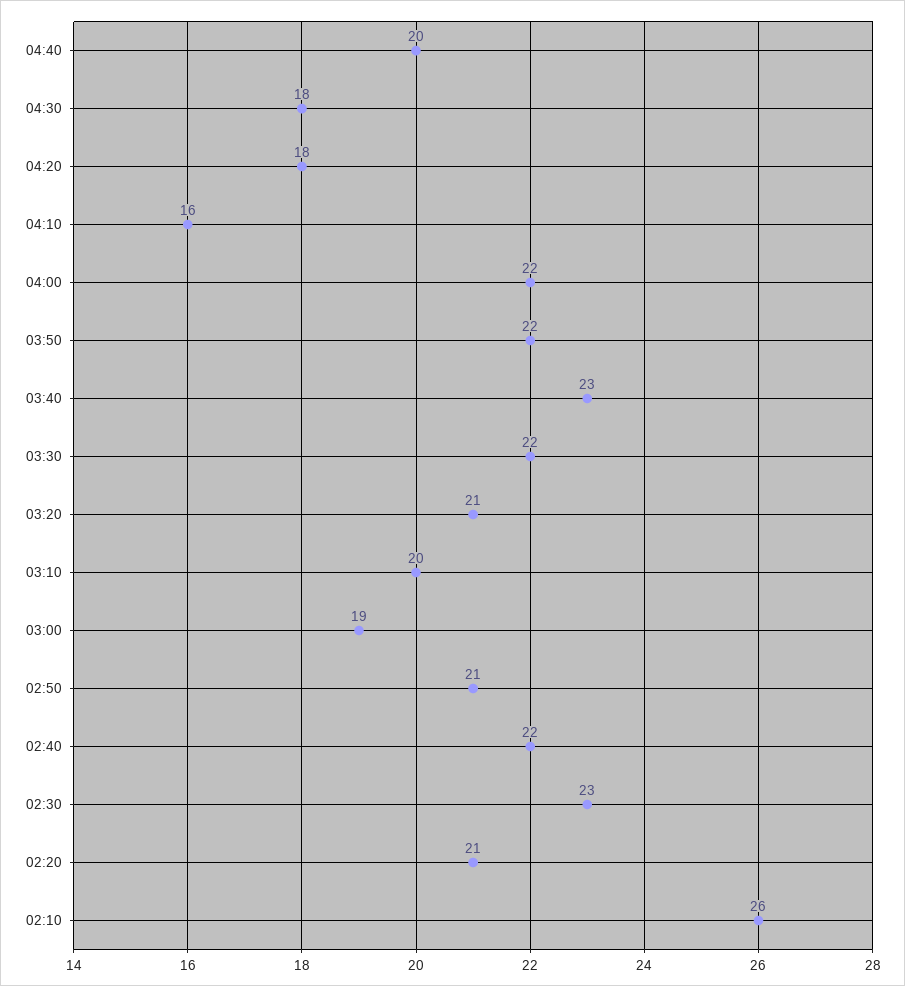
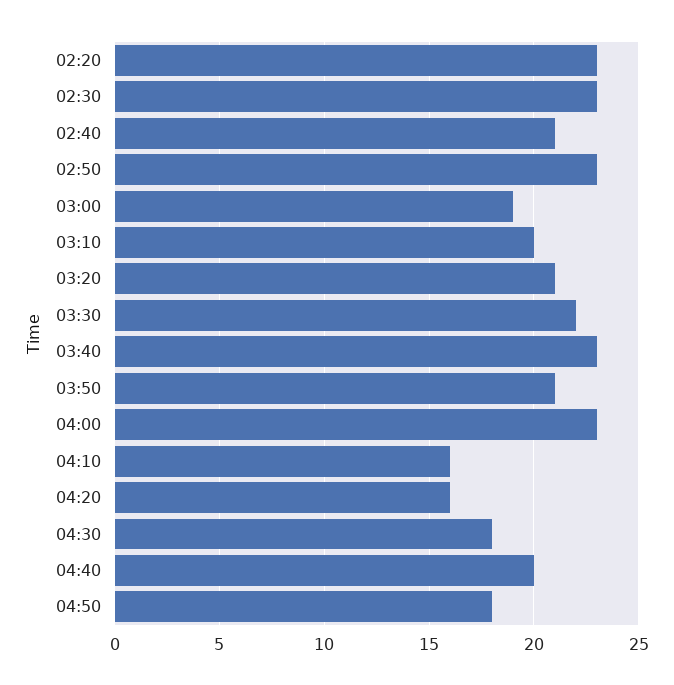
04:20: 18 -> 16
04:00: 22 -> 23
03:50: 22 -> 21
02:50: 21 -> 23
02:40: 22 -> 21
02:20: 21 -> 23
02:10: 26 -> none
04:50: none -> 18

